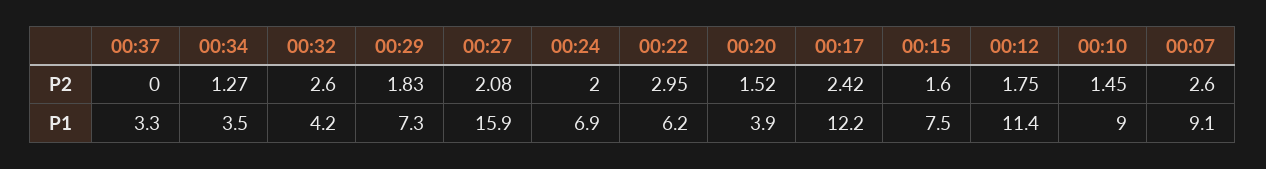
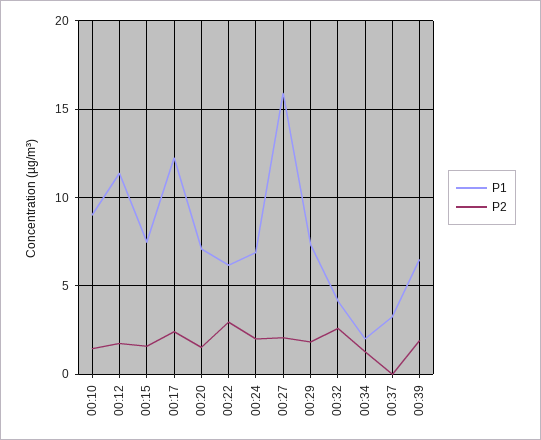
P2, 00:07: 2.6 -> none
P1, 00:34: 3.5 -> 2
P1, 00:20: 3.9 -> 7
P1, 00:07: 9.1 -> none
P1, 00:39: none -> 6.5
P2, 00:39: none -> 2

